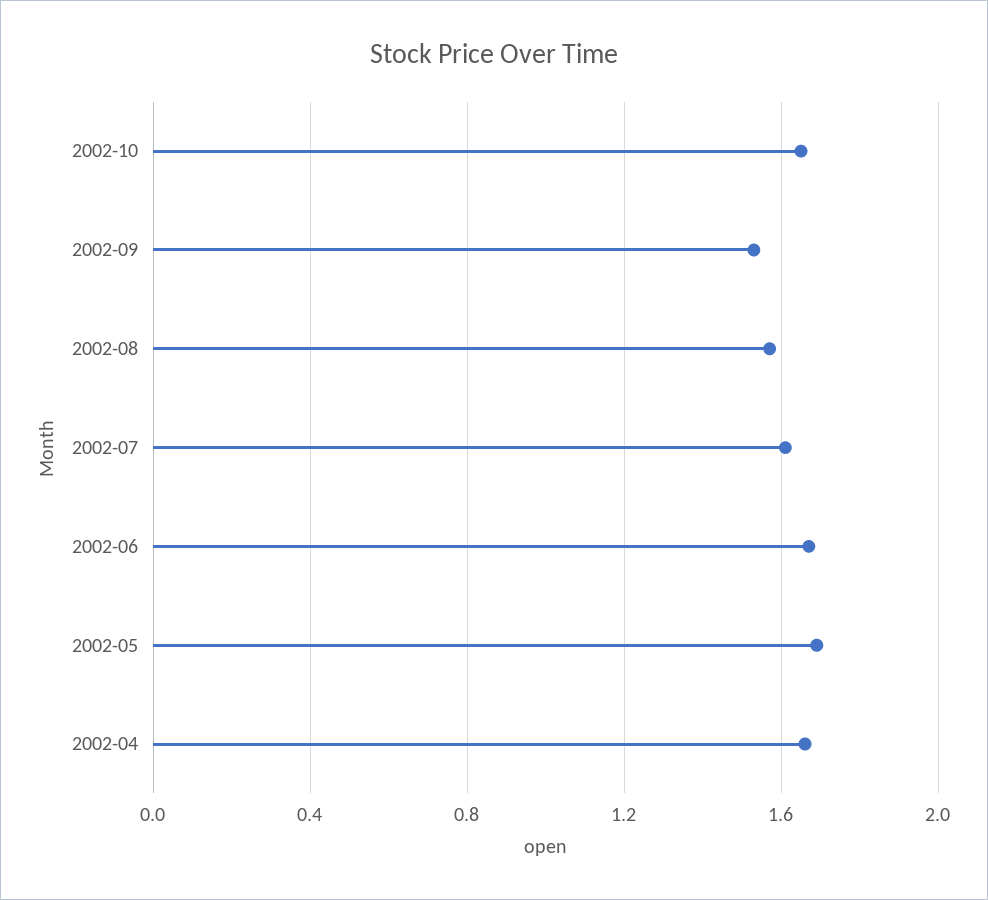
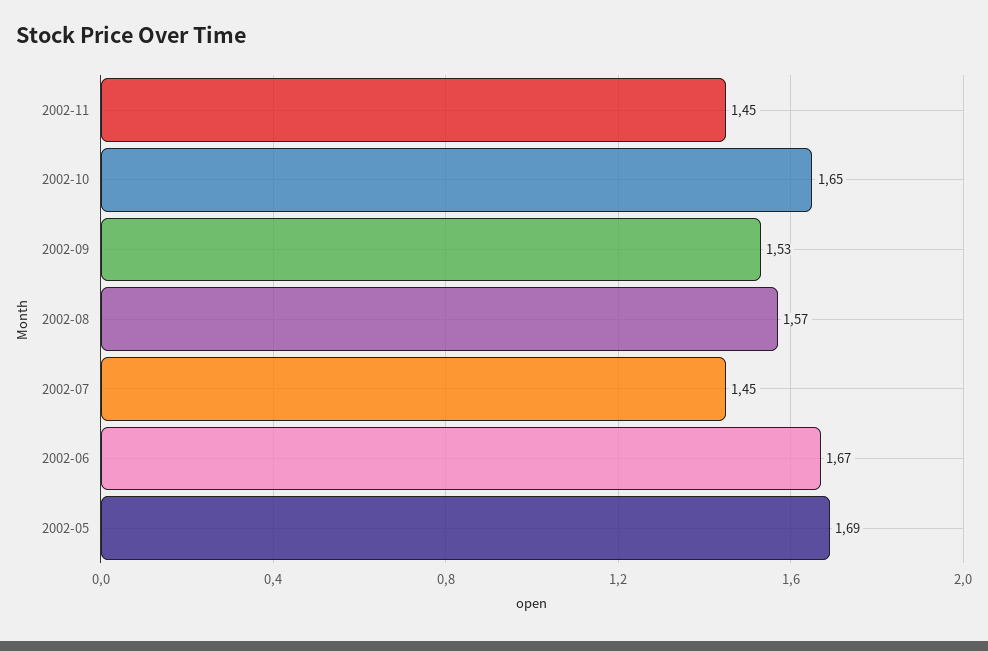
2002-07: 1.6 -> 1.45
2002-04: 1.65 -> none
2002-11: none -> 1.45

